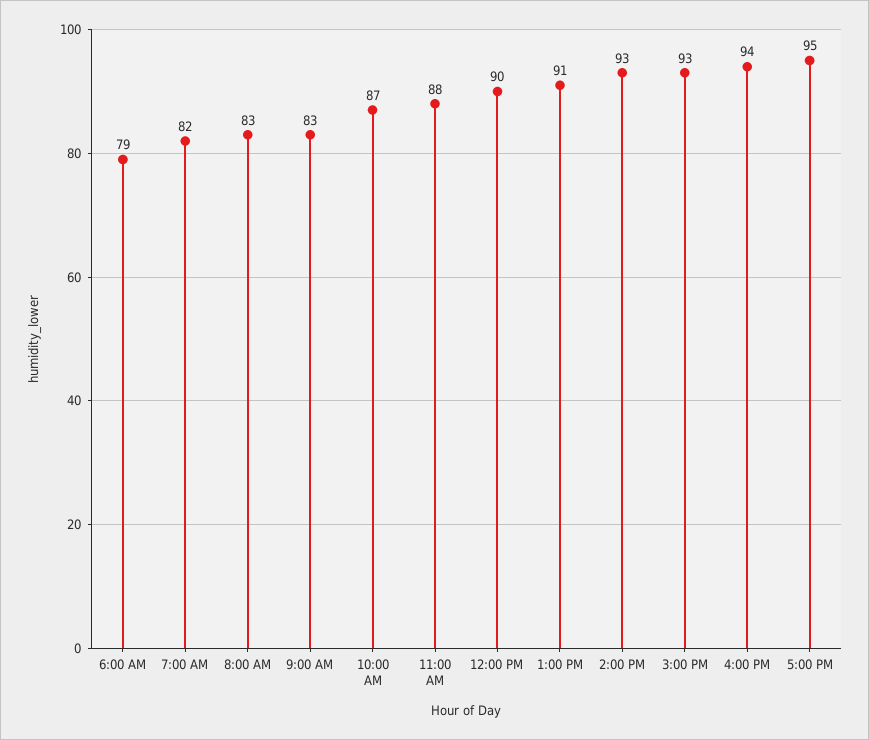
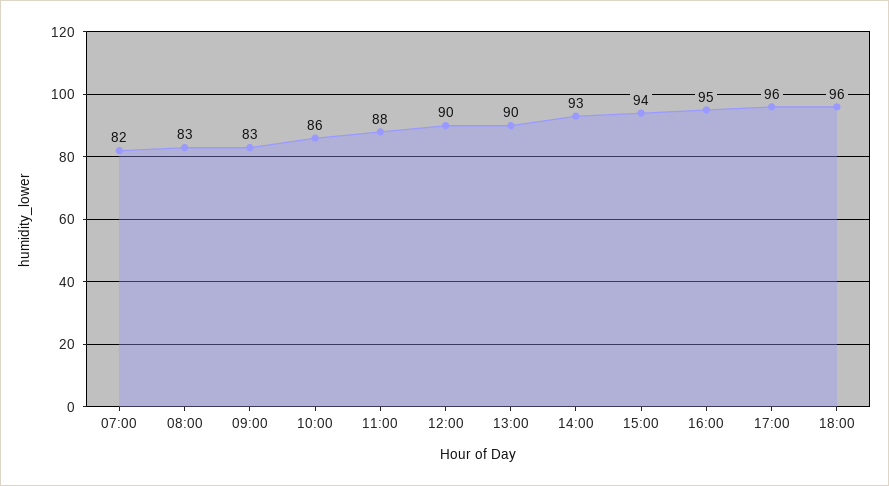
6:00 AM: 79 -> none
10:00 AM: 87 -> 86
1:00 PM: 91 -> 90
3:00 PM: 93 -> 94
4:00 PM: 94 -> 95
5:00 PM: 95 -> 96
18:00: none -> 96

